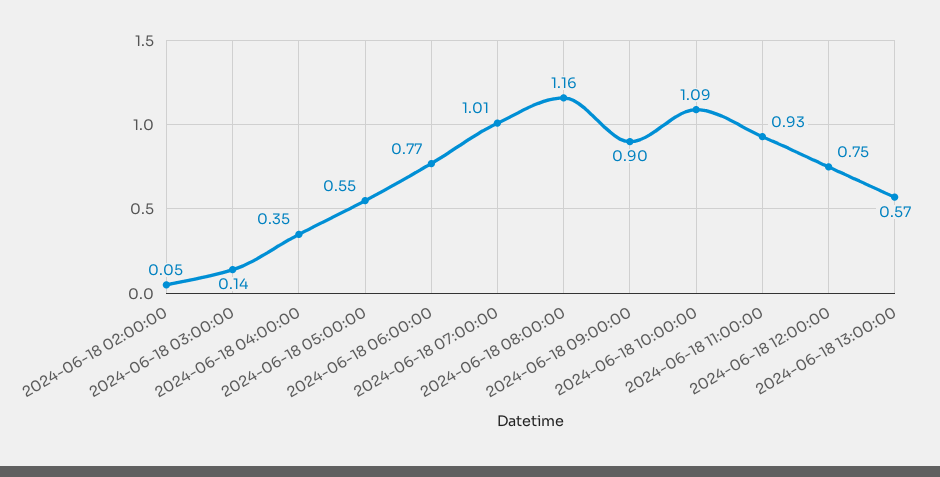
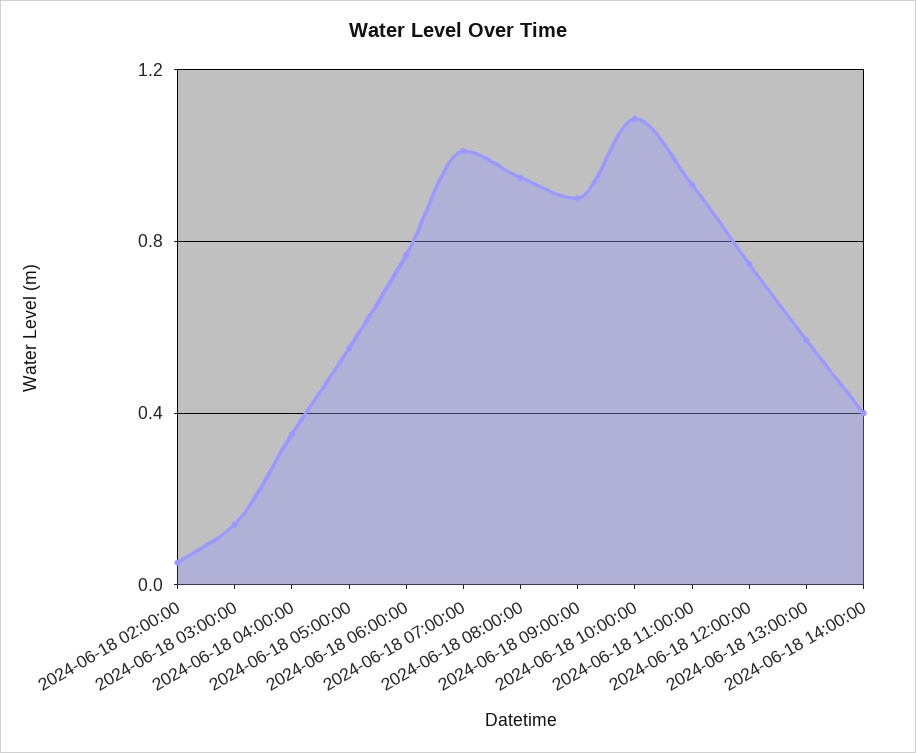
2024-06-18 08:00:00: 1.16 -> 0.95
2024-06-18 14:00:00: none -> 0.4

